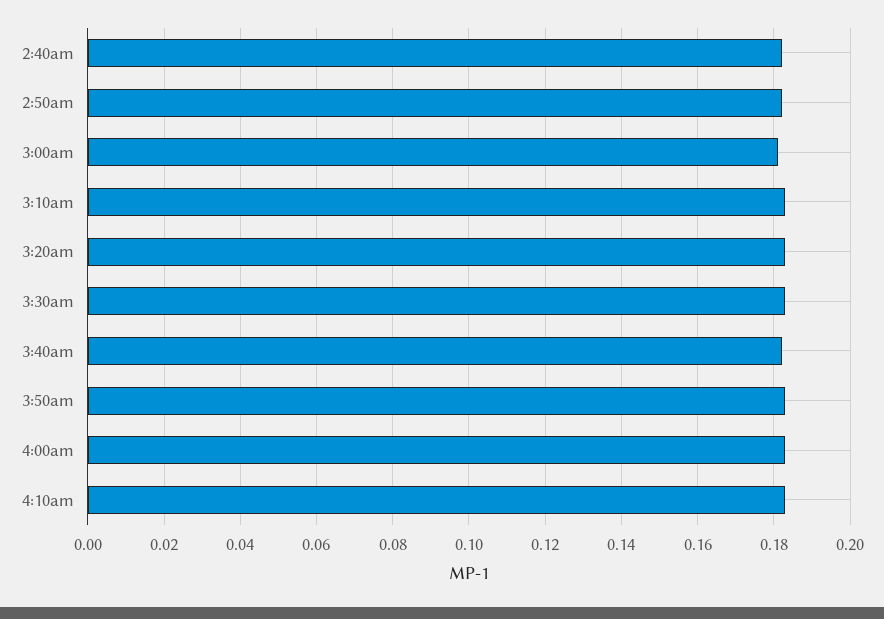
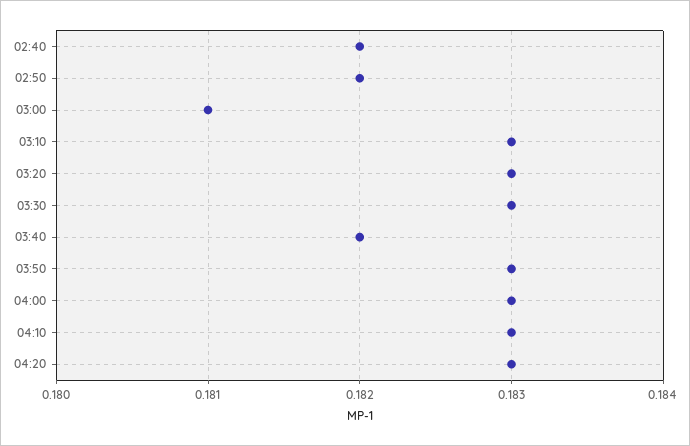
04:20: none -> 0.183

